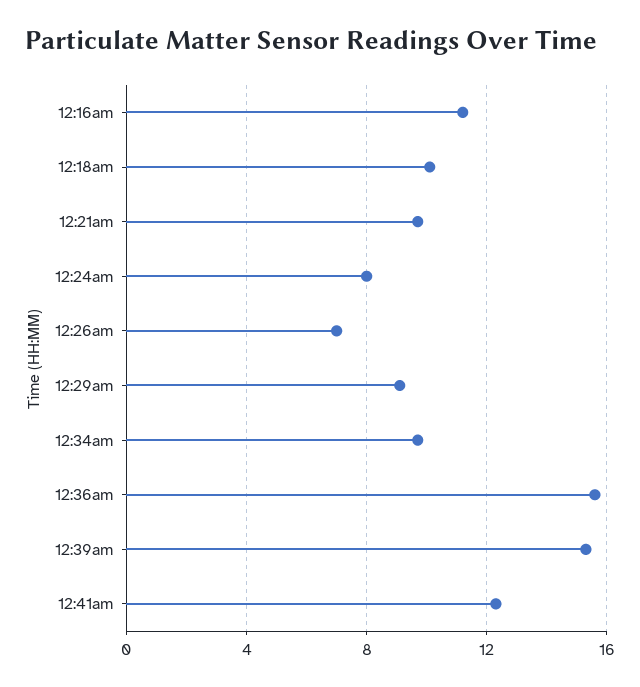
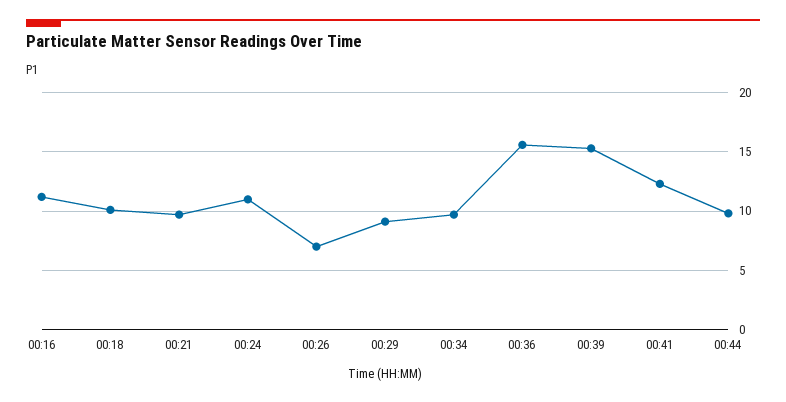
12:24am: 8 -> 11
00:44: none -> 10

